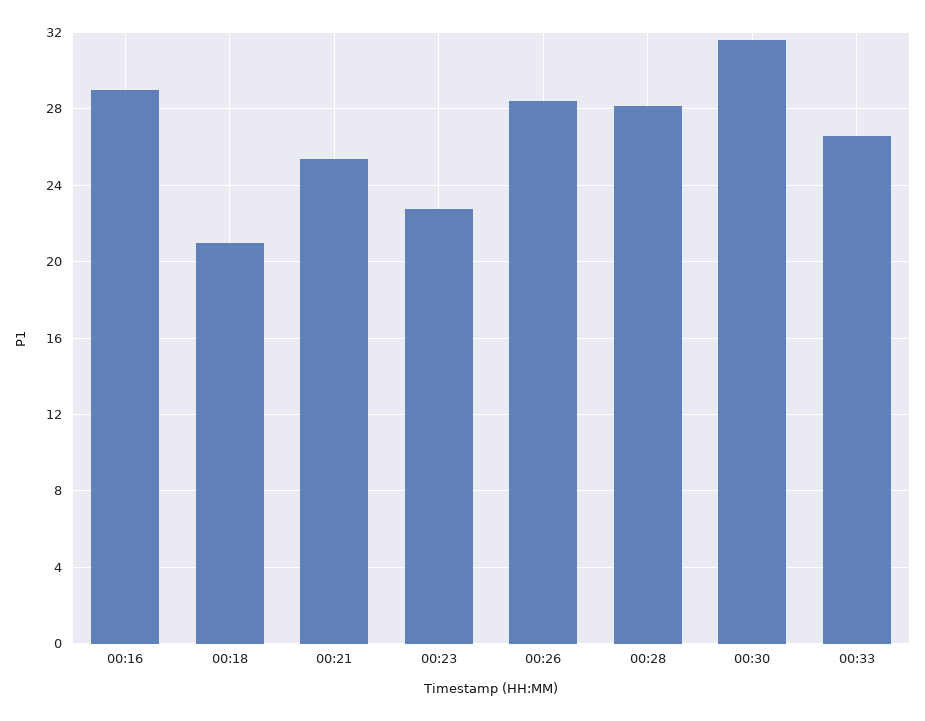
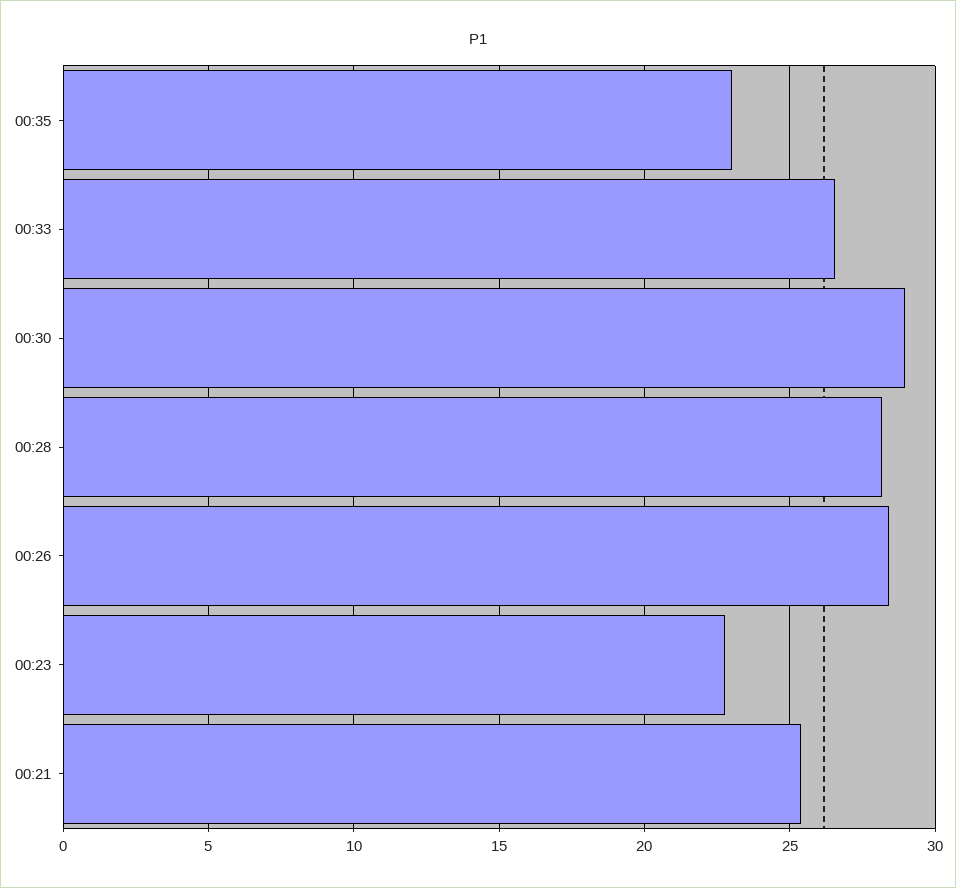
00:16: 29 -> none
00:18: 21 -> none
00:30: 31.5 -> 29
00:35: none -> 23

